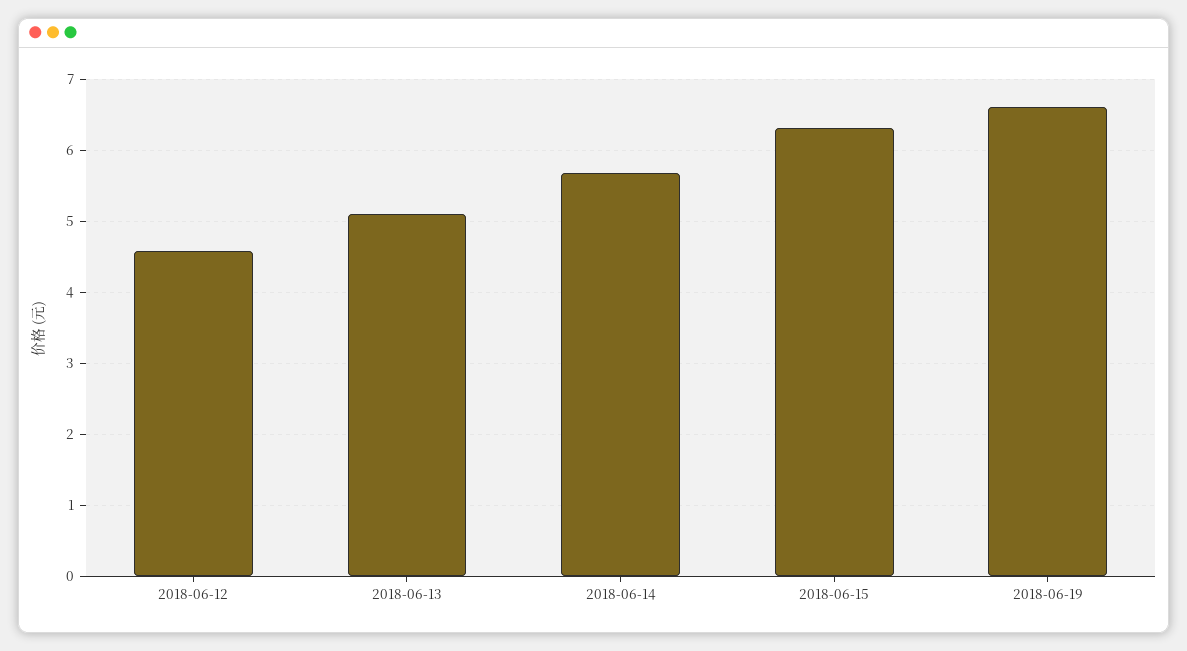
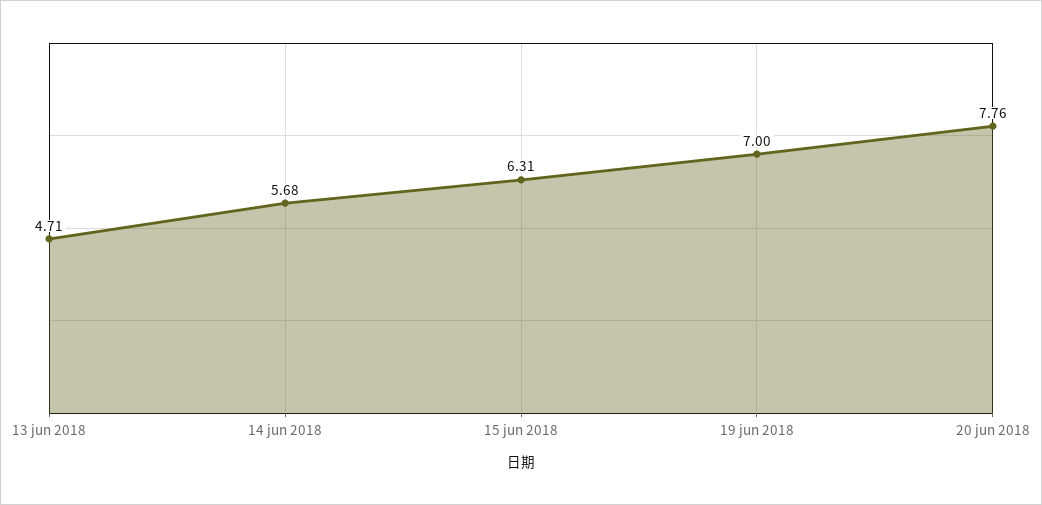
2018-06-12: 4.6 -> none
2018-06-13: 5.1 -> 4.71
2018-06-19: 6.6 -> 7
20 jun 2018: none -> 7.76

